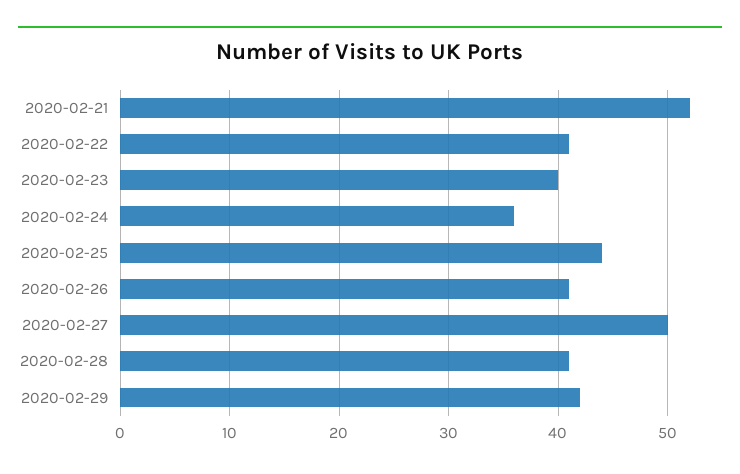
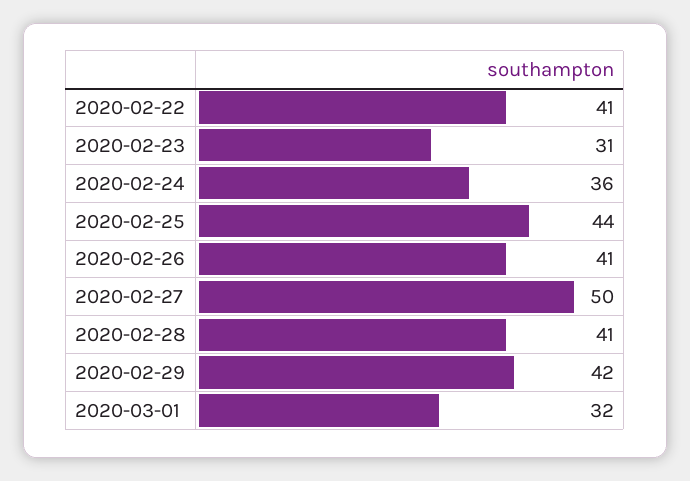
2020-02-21: 52 -> none
2020-02-23: 40 -> 31
2020-03-01: none -> 32

